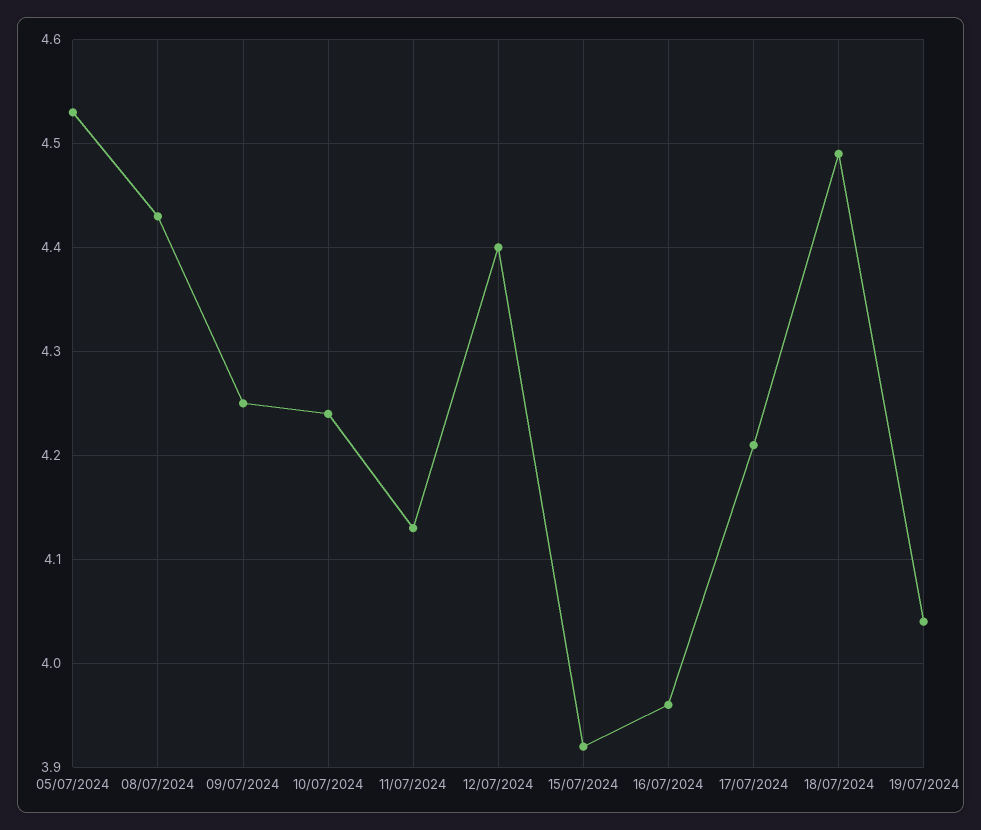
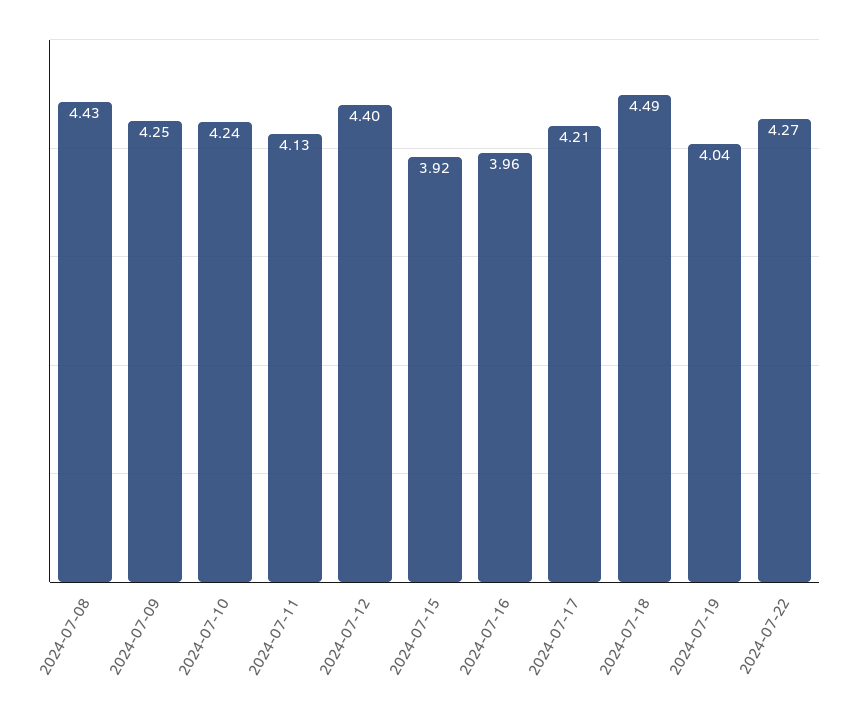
05/07/2024: 4.53 -> none
2024-07-22: none -> 4.27

